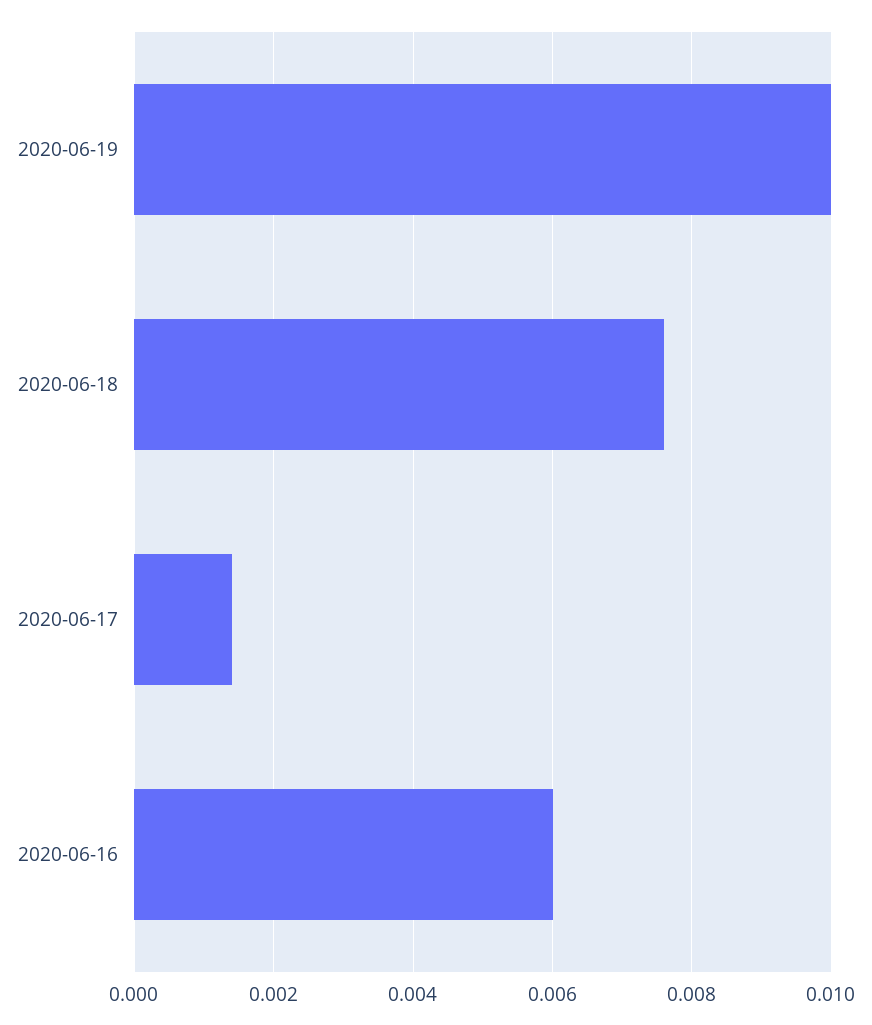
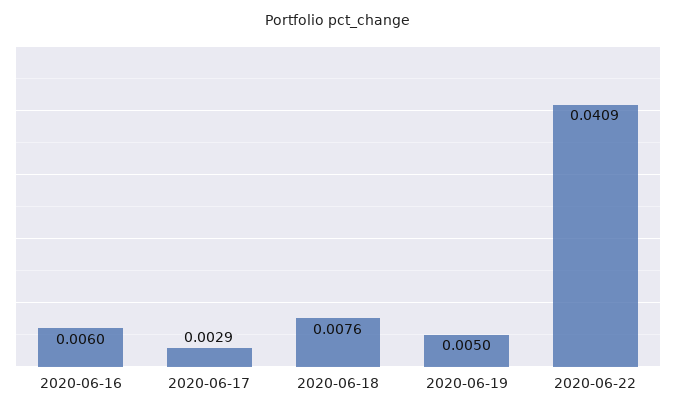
2020-06-19: 0.01 -> 0.005
2020-06-17: 0.0015 -> 0.0029
2020-06-22: none -> 0.0409

